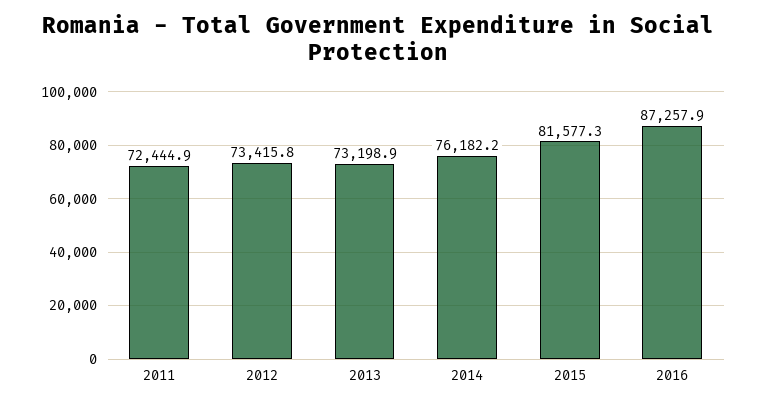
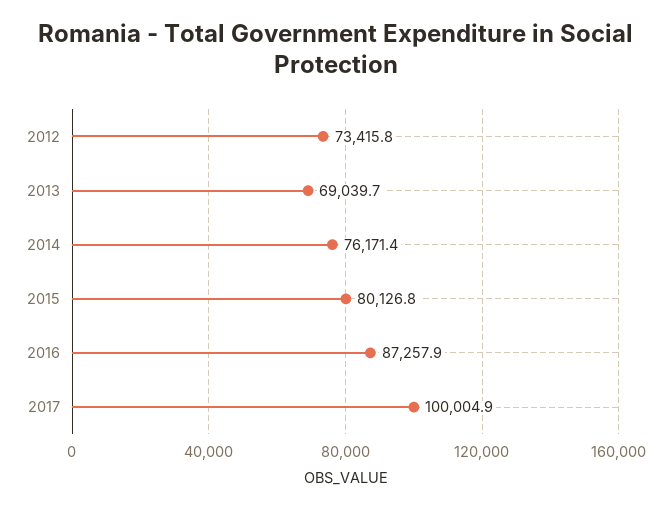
2011: 72444.9 -> none
2013: 73198.9 -> 69039.7
2014: 76182.2 -> 76171.4
2015: 81577.3 -> 80126.8
2017: none -> 100004.9

